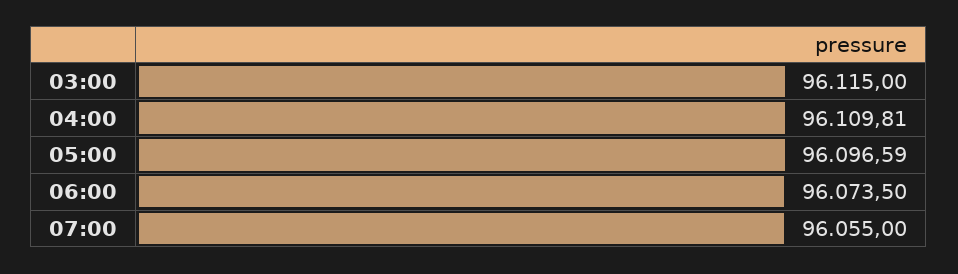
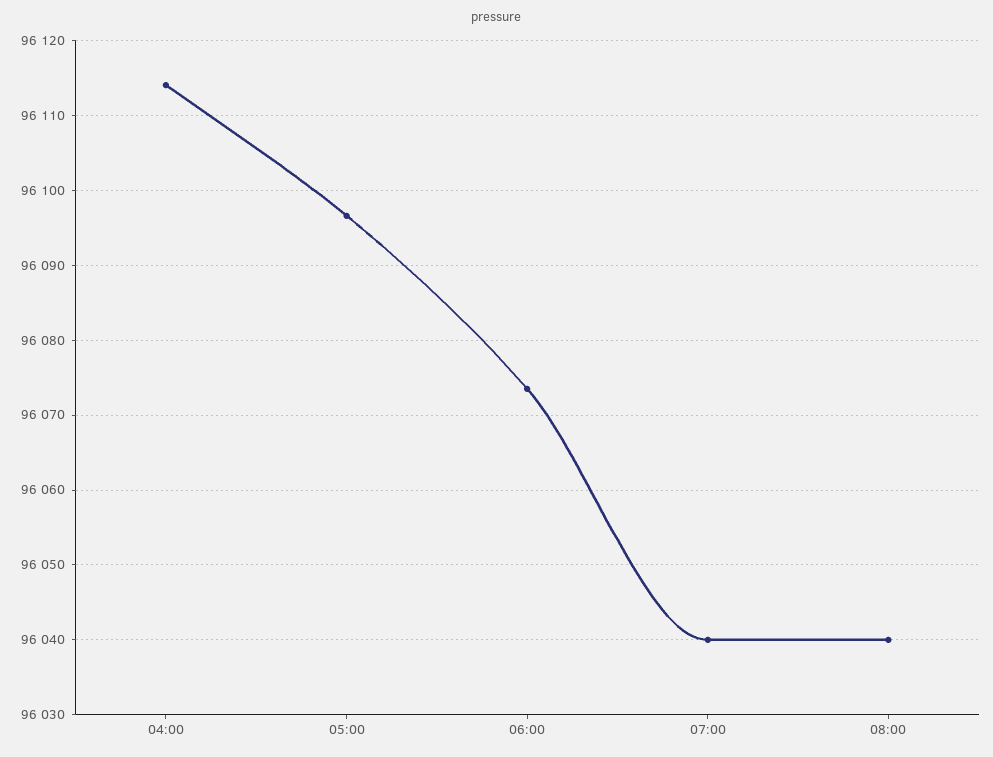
03:00: 96115 -> none
04:00: 96109.81 -> 96114
07:00: 96055 -> 96040
08:00: none -> 96040

